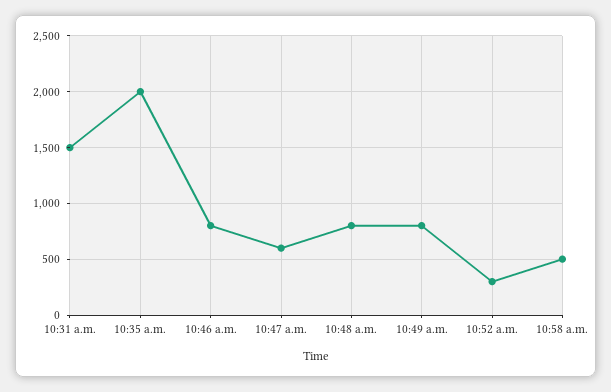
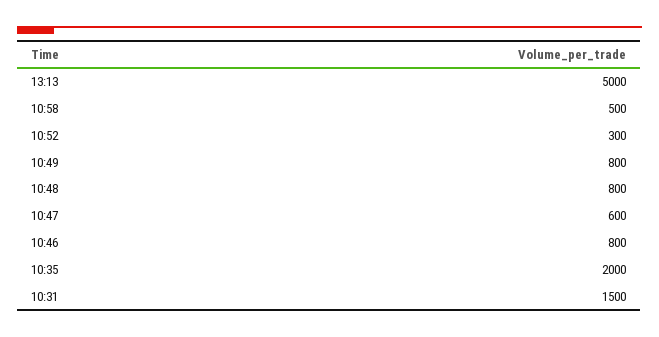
13:13: none -> 5000

